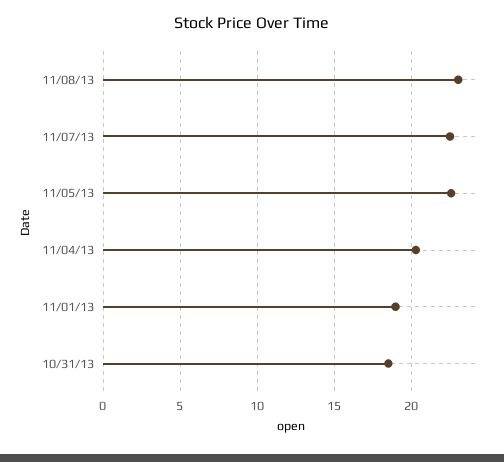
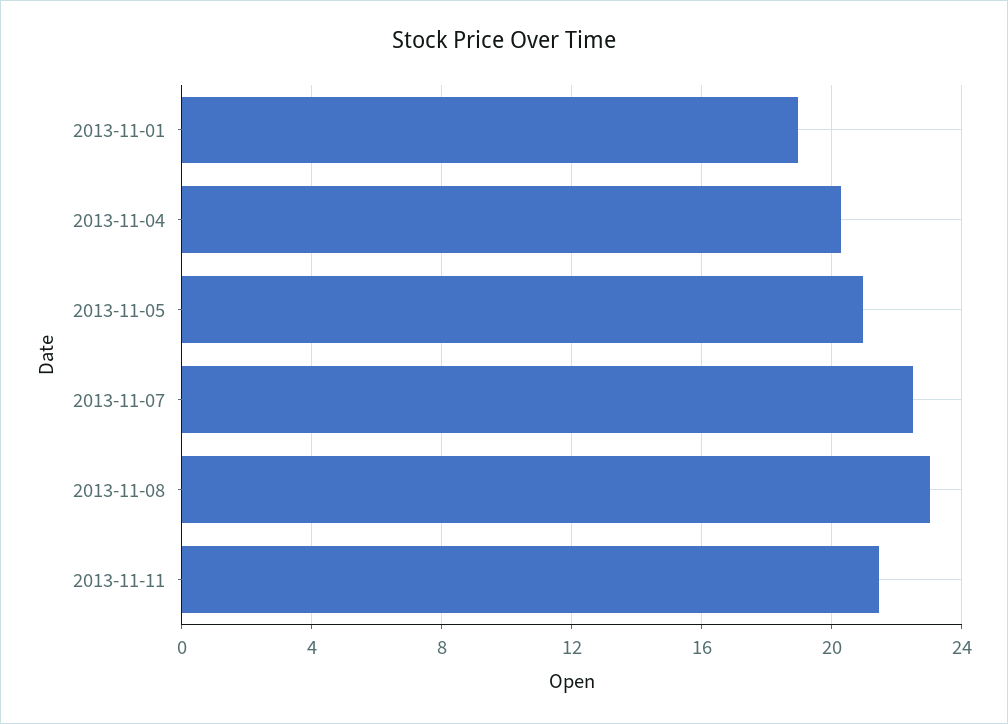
11/05/13: 22.5 -> 21
10/31/13: 18.5 -> none
2013-11-11: none -> 21.5

